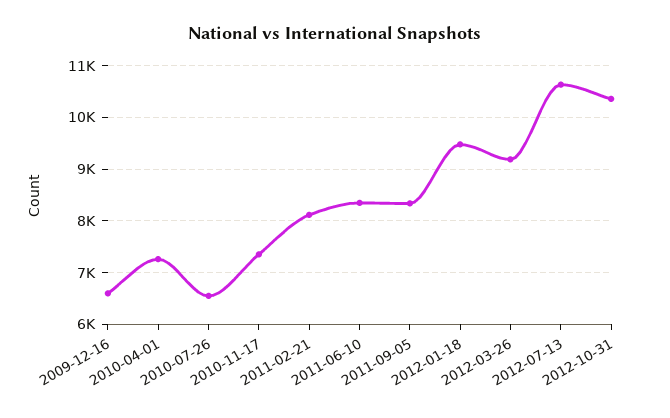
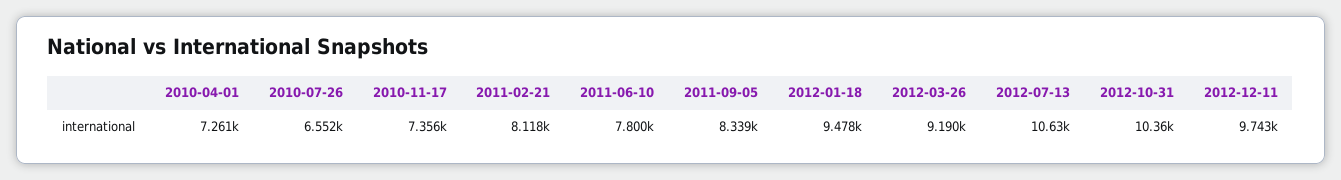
2009-12-16: 6600 -> none
2011-06-10: 8400 -> 7800
2012-12-11: none -> 9743

